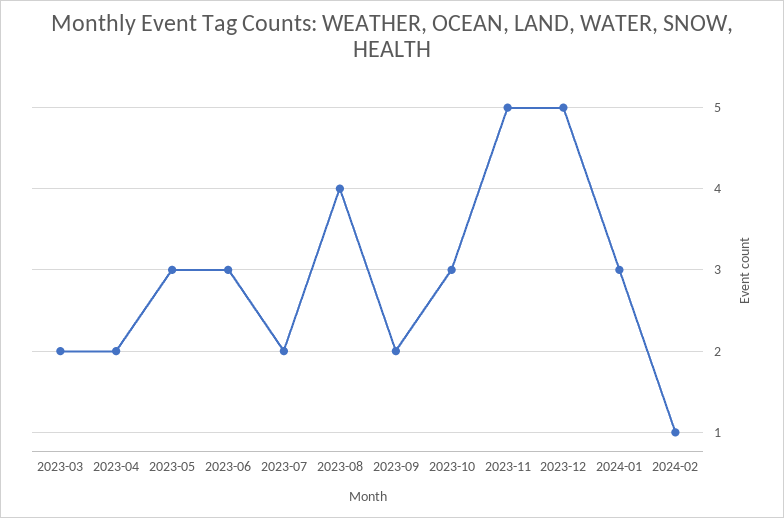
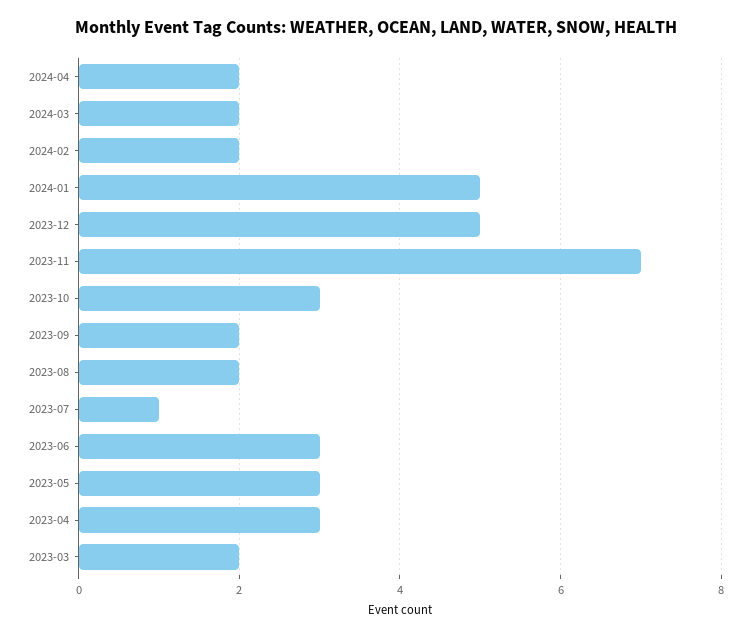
2023-04: 2 -> 3
2023-07: 2 -> 1
2023-08: 4 -> 2
2023-11: 5 -> 7
2024-01: 3 -> 5
2024-02: 1 -> 2
2024-04: none -> 2
2024-03: none -> 2

